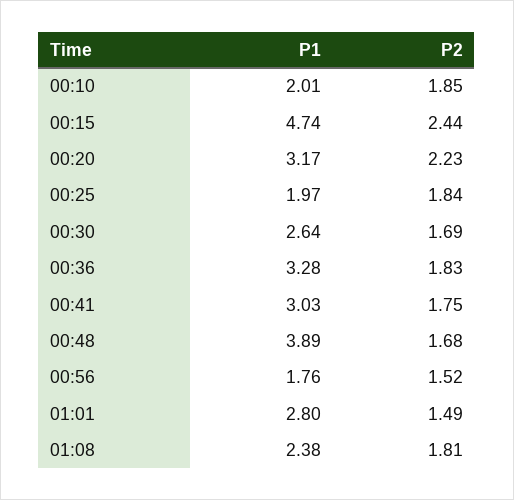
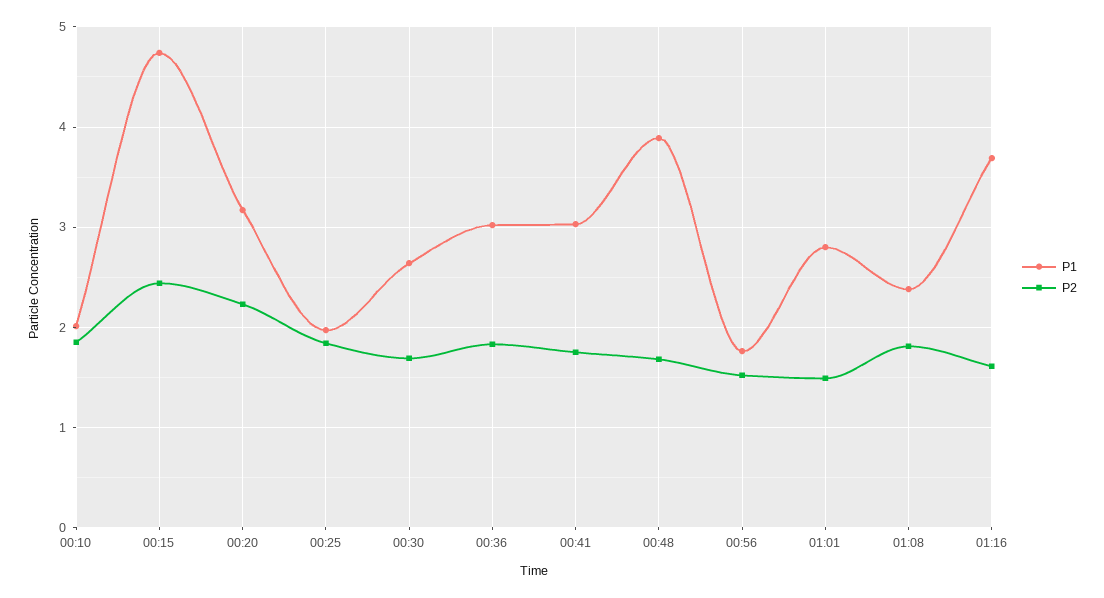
P1, 00:36: 3.28 -> 3
P1, 01:16: none -> 3.7
P2, 01:16: none -> 1.6

